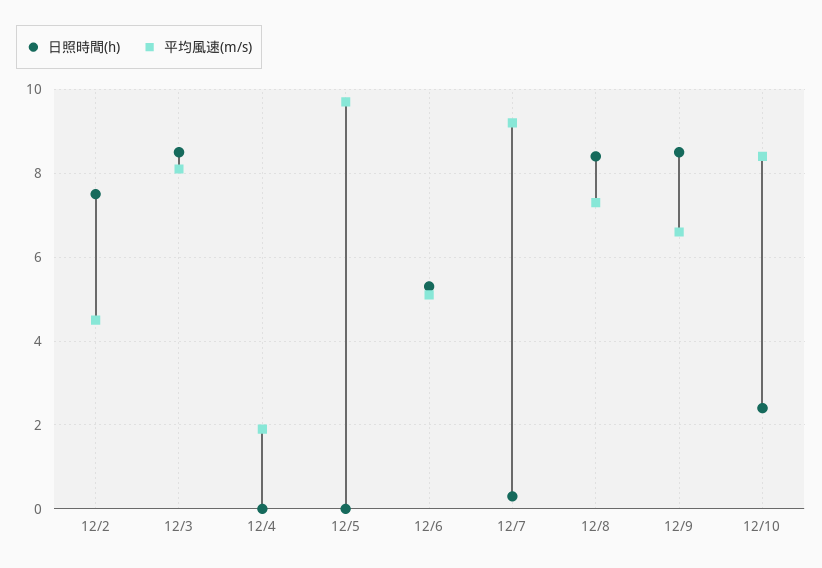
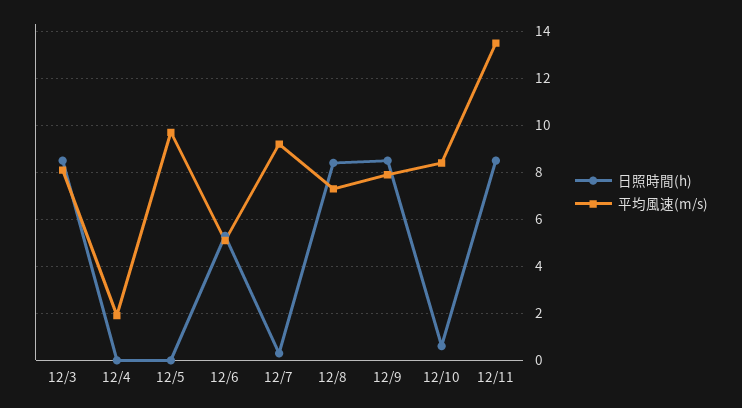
日照時間(h), 12/2: 7.5 -> none
平均風速(m/s), 12/2: 4.5 -> none
平均風速(m/s), 12/9: 6.5 -> 8
日照時間(h), 12/10: 2.5 -> 0.5
日照時間(h), 12/11: none -> 8.5
平均風速(m/s), 12/11: none -> 13.5

